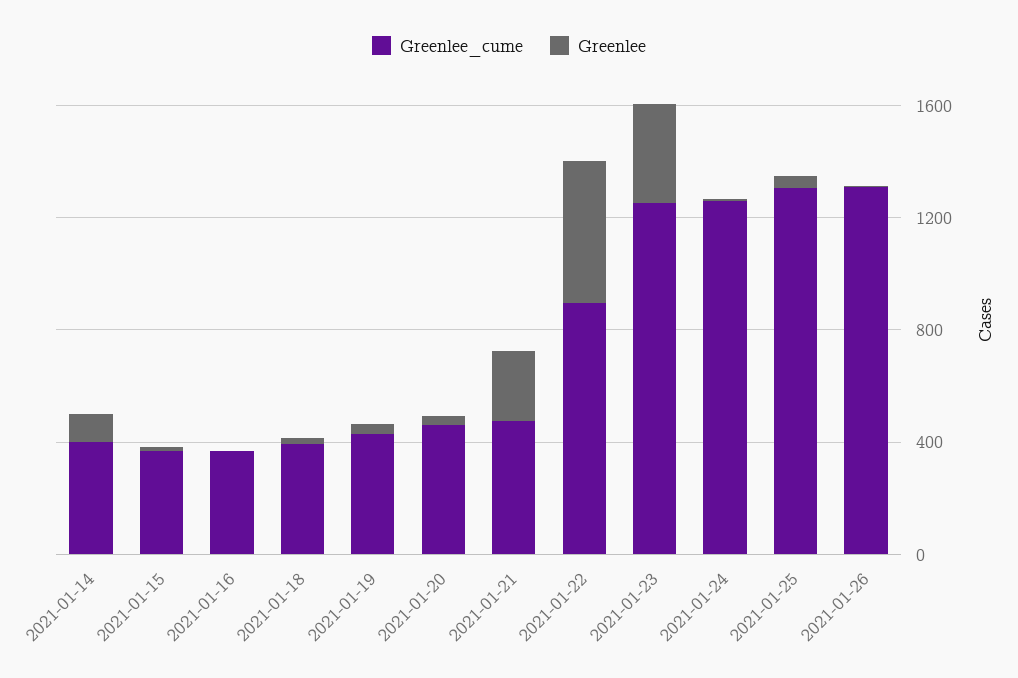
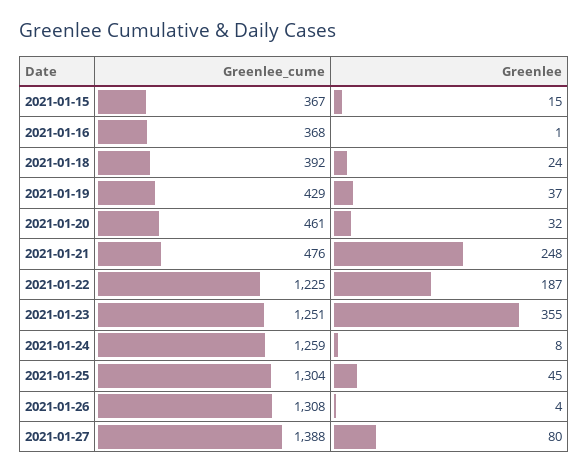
Greenlee_cume, 2021-01-14: 400 -> none
Greenlee, 2021-01-14: 100 -> none
Greenlee_cume, 2021-01-22: 900 -> 1225
Greenlee, 2021-01-22: 500 -> 187
Greenlee_cume, 2021-01-27: none -> 1388
Greenlee, 2021-01-27: none -> 80

